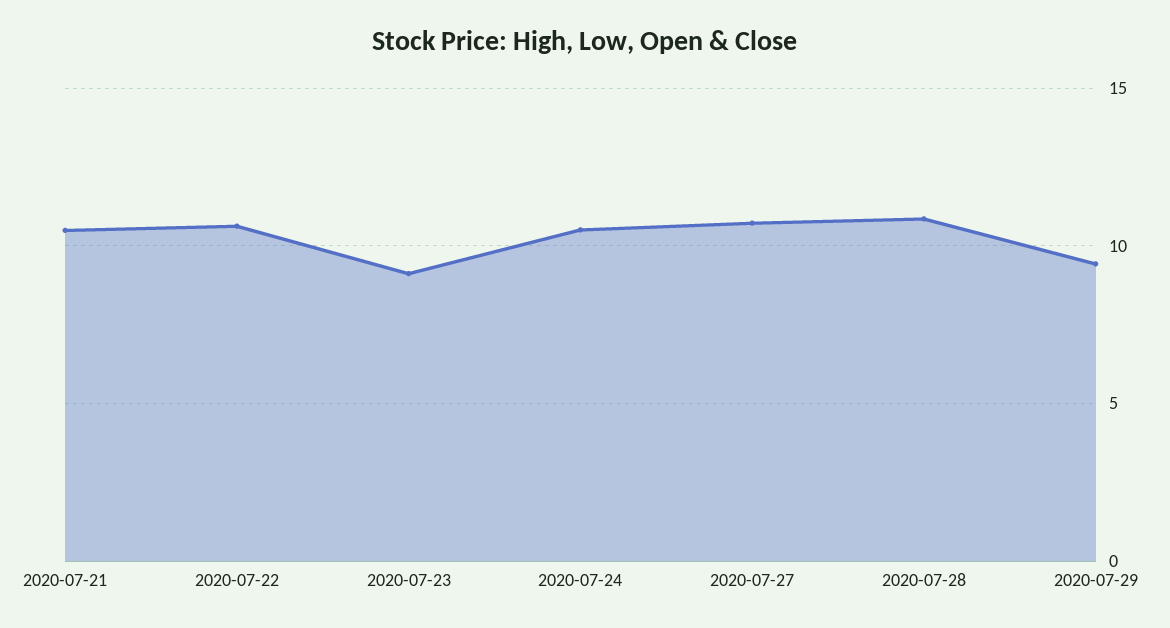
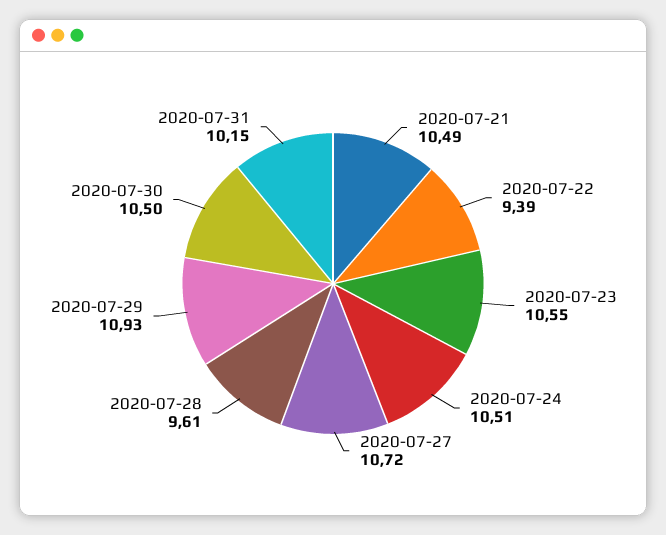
2020-07-22: 10.5 -> 9.39
2020-07-23: 9 -> 10.55
2020-07-28: 11 -> 9.61
2020-07-29: 9.5 -> 10.93
2020-07-30: none -> 10.5
2020-07-31: none -> 10.15

